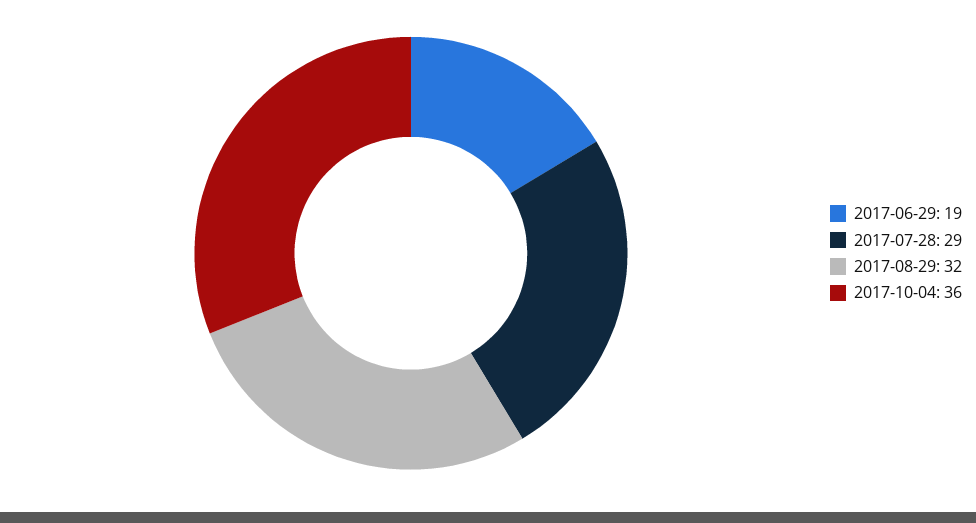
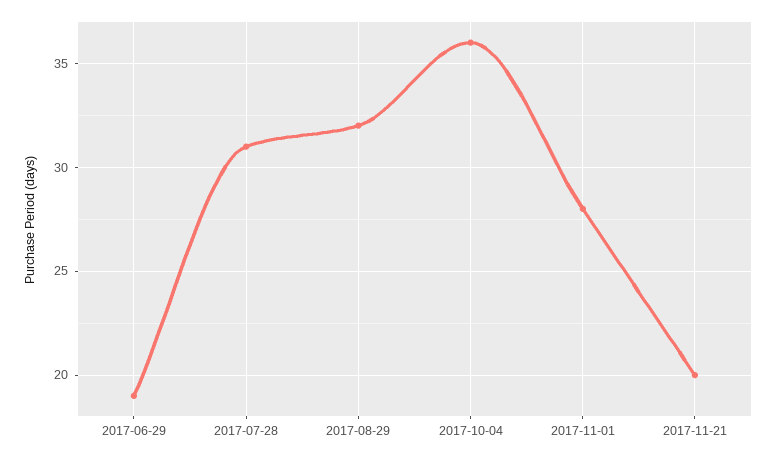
2017-07-28: 29 -> 31
2017-11-01: none -> 28
2017-11-21: none -> 20

